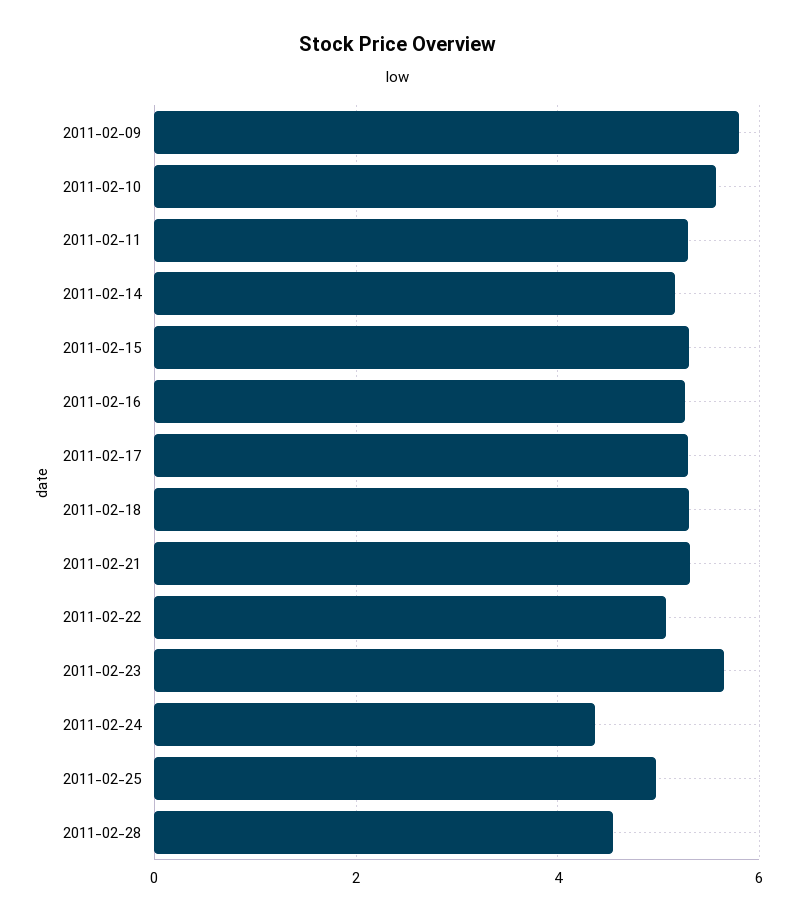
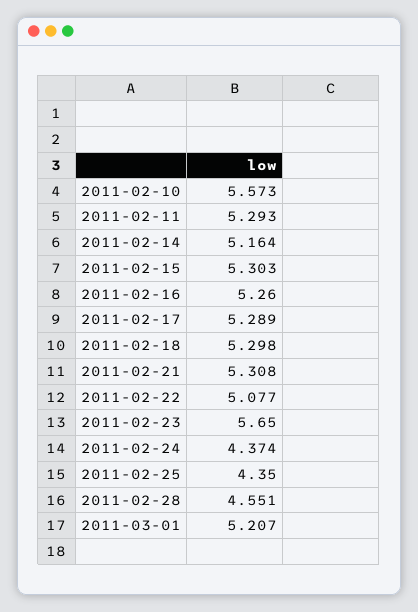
2011-02-09: 5.8 -> none
2011-02-25: 5 -> 4.35
2011-03-01: none -> 5.207

